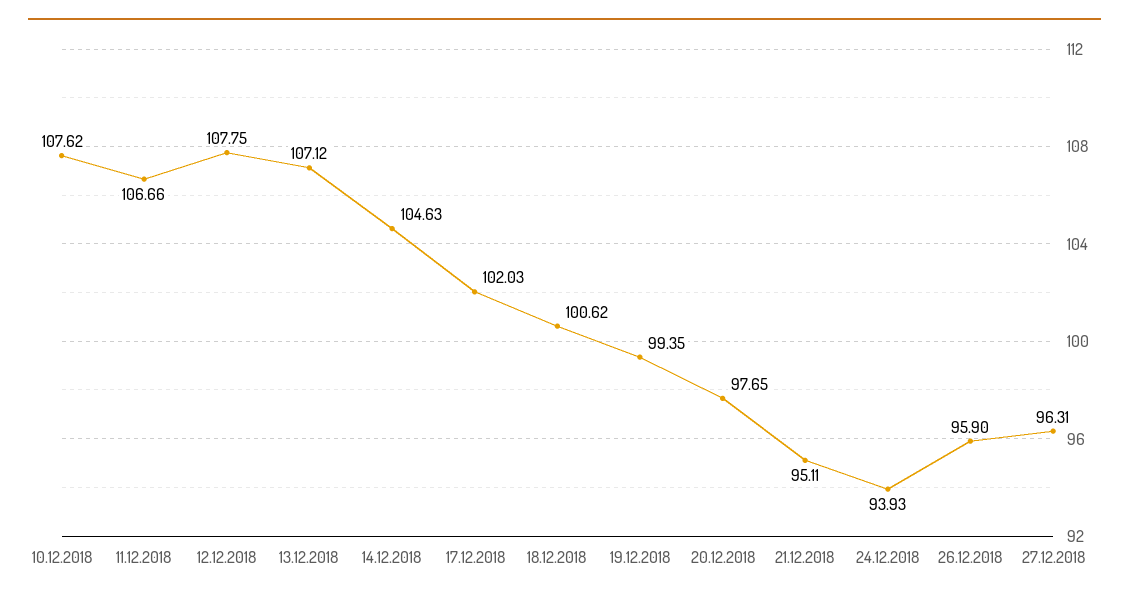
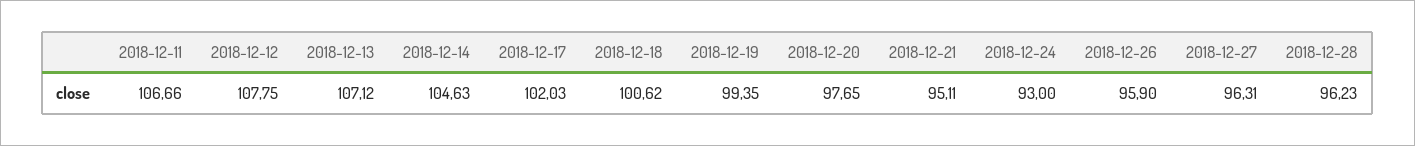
10.12.2018: 107.62 -> none
24.12.2018: 93.93 -> 93
2018-12-28: none -> 96.23

